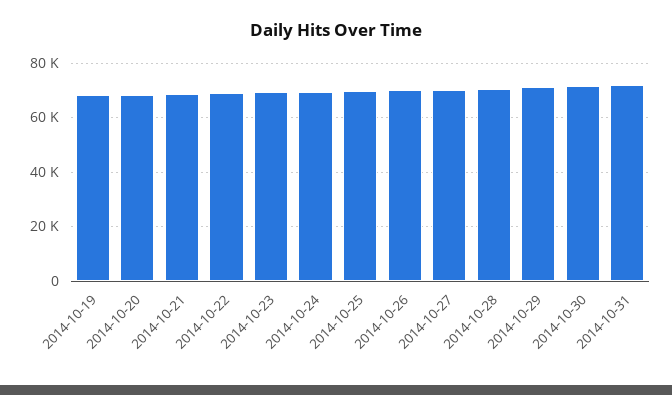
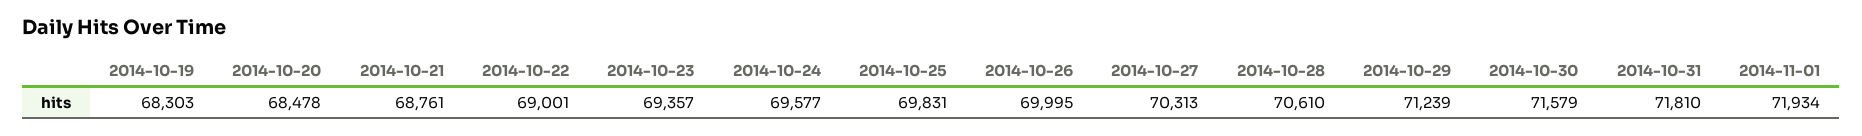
2014-11-01: none -> 71934

